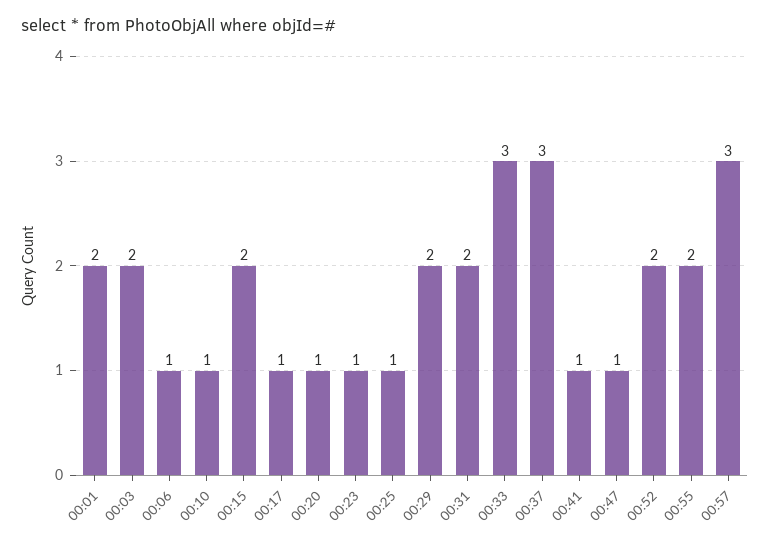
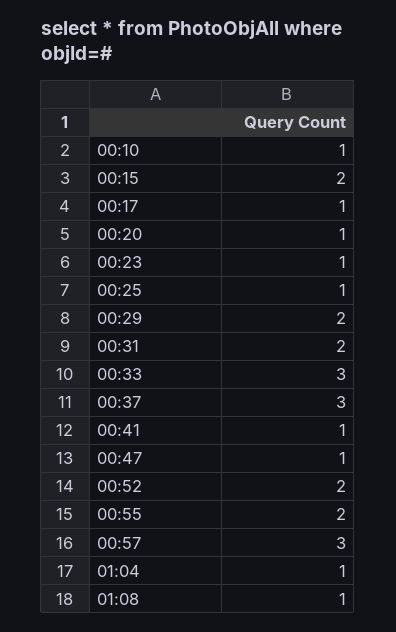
00:01: 2 -> none
00:03: 2 -> none
00:06: 1 -> none
01:04: none -> 1
01:08: none -> 1

